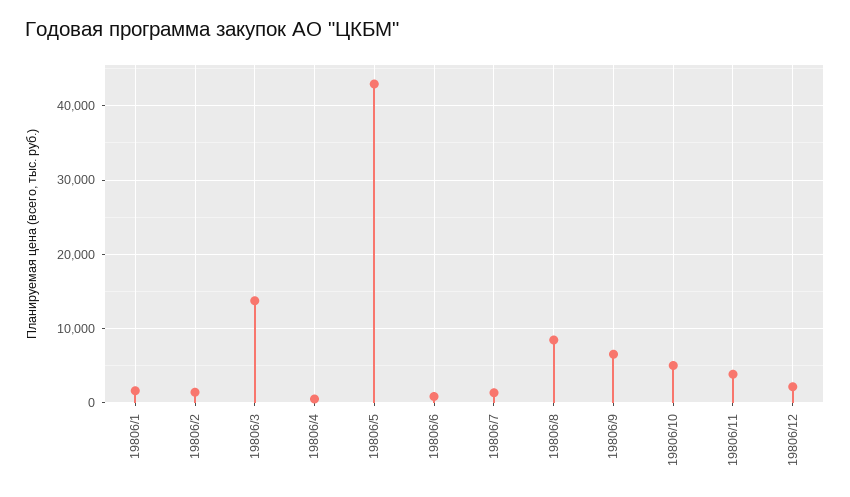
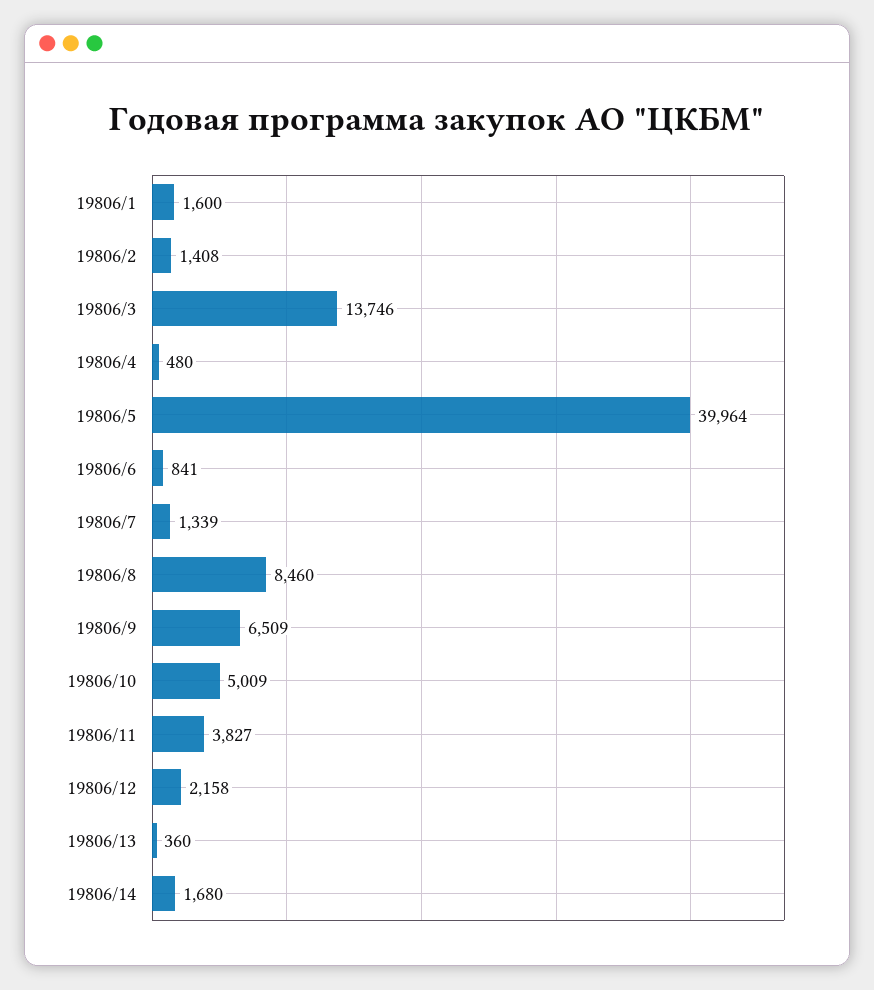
19806/5: 43000 -> 39964
19806/13: none -> 360
19806/14: none -> 1680

